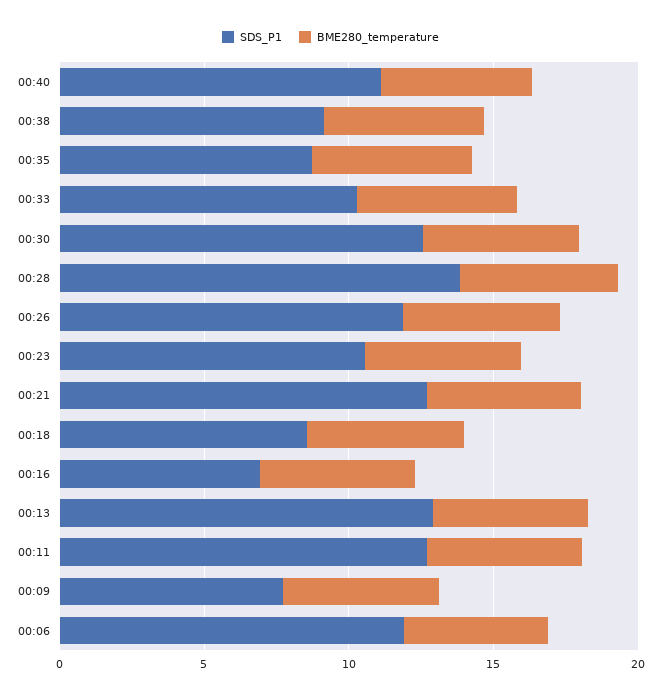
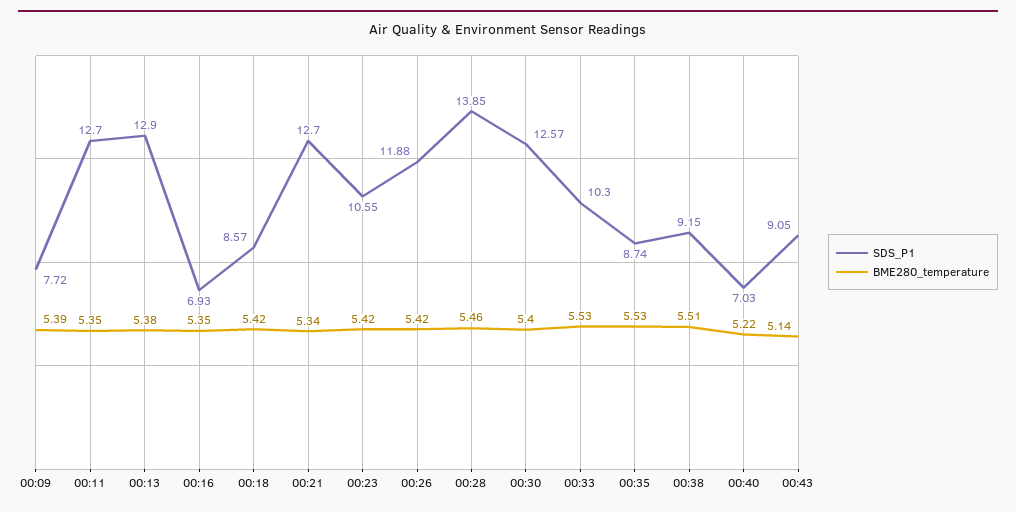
SDS_P1, 00:40: 11 -> 7.03
SDS_P1, 00:06: 12 -> none
BME280_temperature, 00:06: 5 -> none
SDS_P1, 00:43: none -> 9.05
BME280_temperature, 00:43: none -> 5.14

